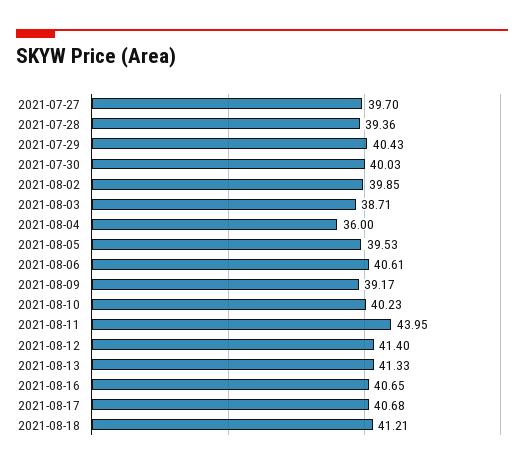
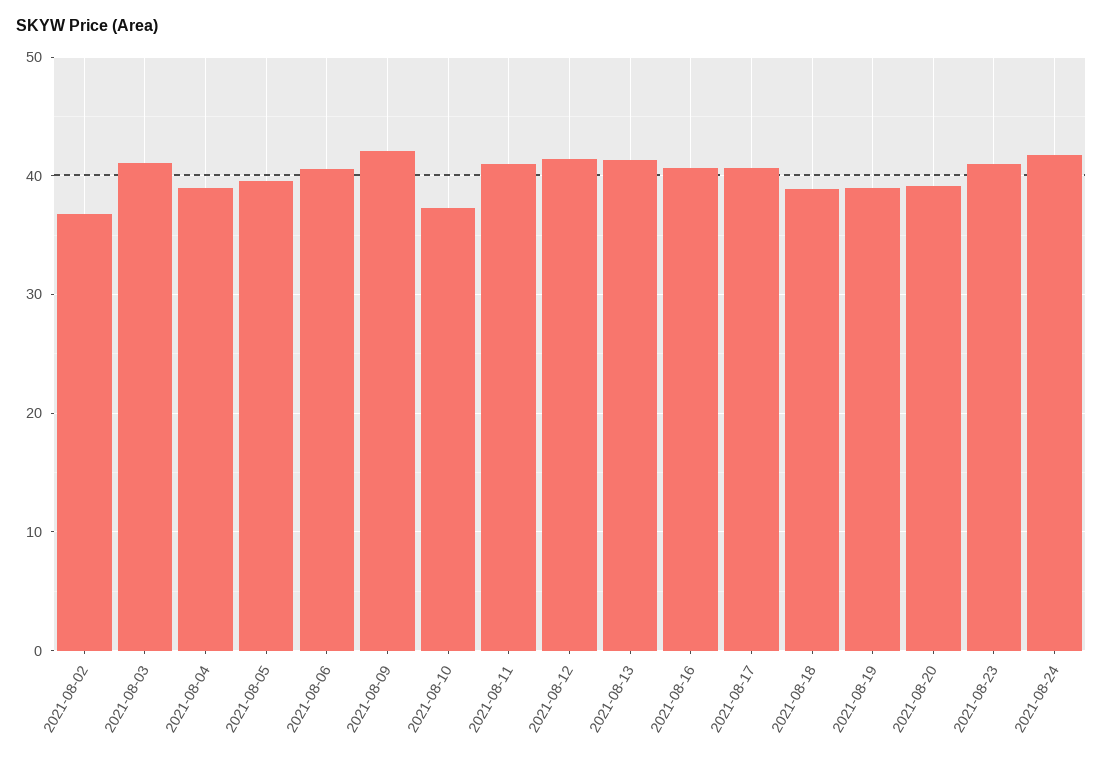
2021-07-27: 39.7 -> none
2021-07-28: 39.36 -> none
2021-07-29: 40.43 -> none
2021-07-30: 40.03 -> none
2021-08-02: 39.85 -> 37
2021-08-03: 38.71 -> 41
2021-08-04: 36 -> 39
2021-08-09: 39.17 -> 42
2021-08-10: 40.23 -> 37
2021-08-11: 43.95 -> 41
2021-08-18: 41.21 -> 39
2021-08-19: none -> 39
2021-08-20: none -> 39
2021-08-23: none -> 41
2021-08-24: none -> 42

